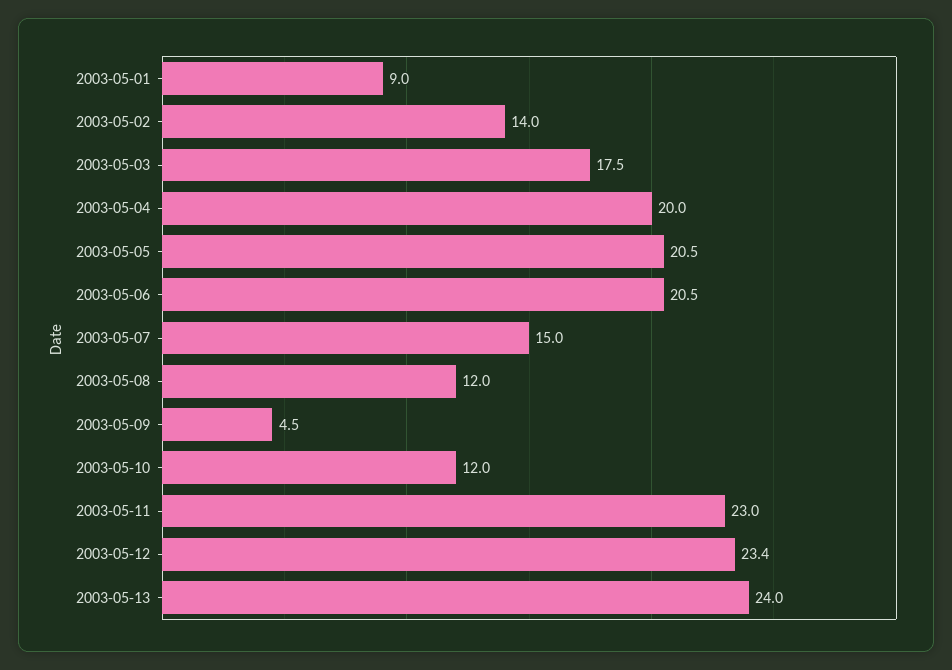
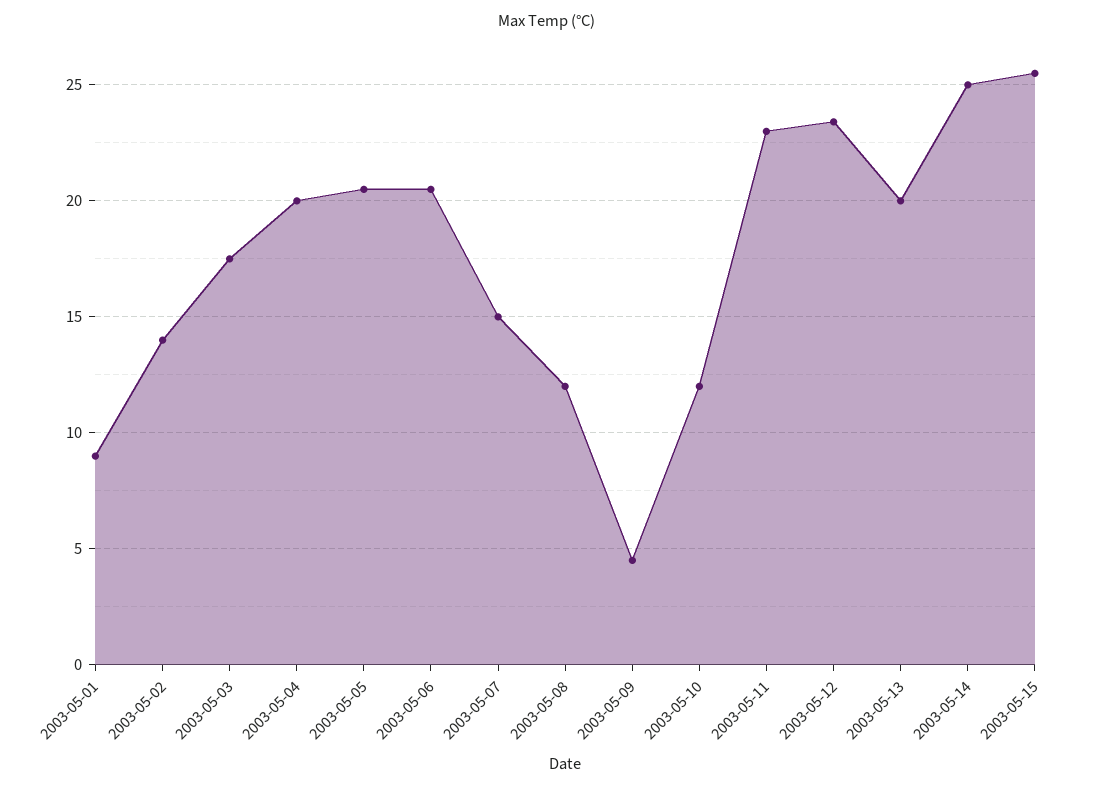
2003-05-13: 24 -> 20
2003-05-14: none -> 25
2003-05-15: none -> 25.5

